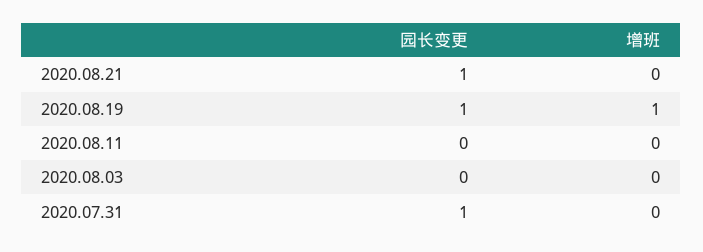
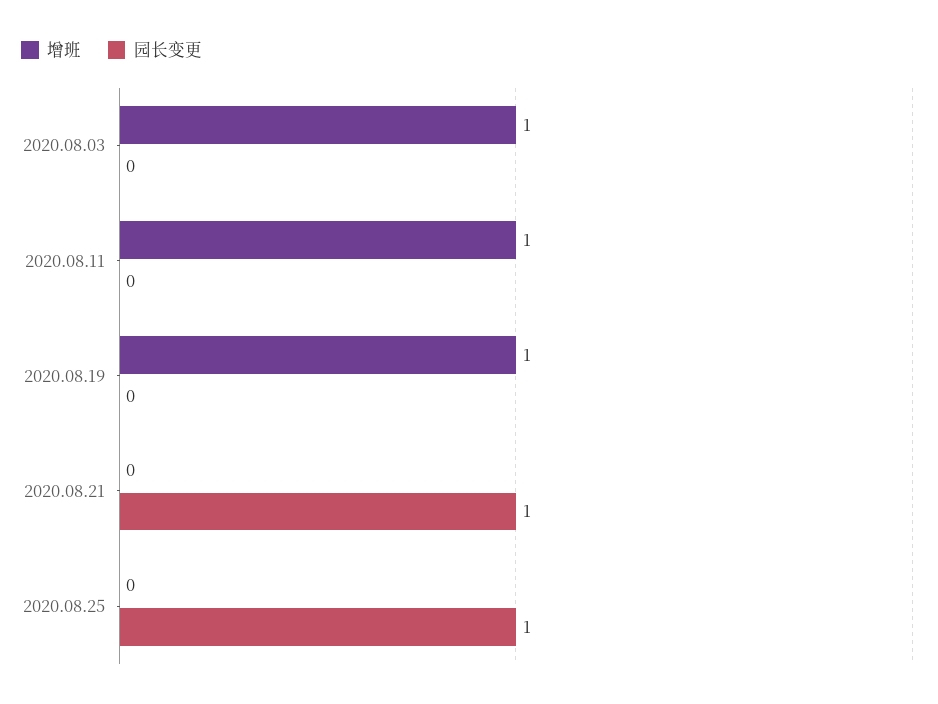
园长变更, 2020.08.19: 1 -> 0
增班, 2020.08.11: 0 -> 1
增班, 2020.08.03: 0 -> 1
园长变更, 2020.07.31: 1 -> none
增班, 2020.07.31: 0 -> none
增班, 2020.08.25: none -> 0
园长变更, 2020.08.25: none -> 1

